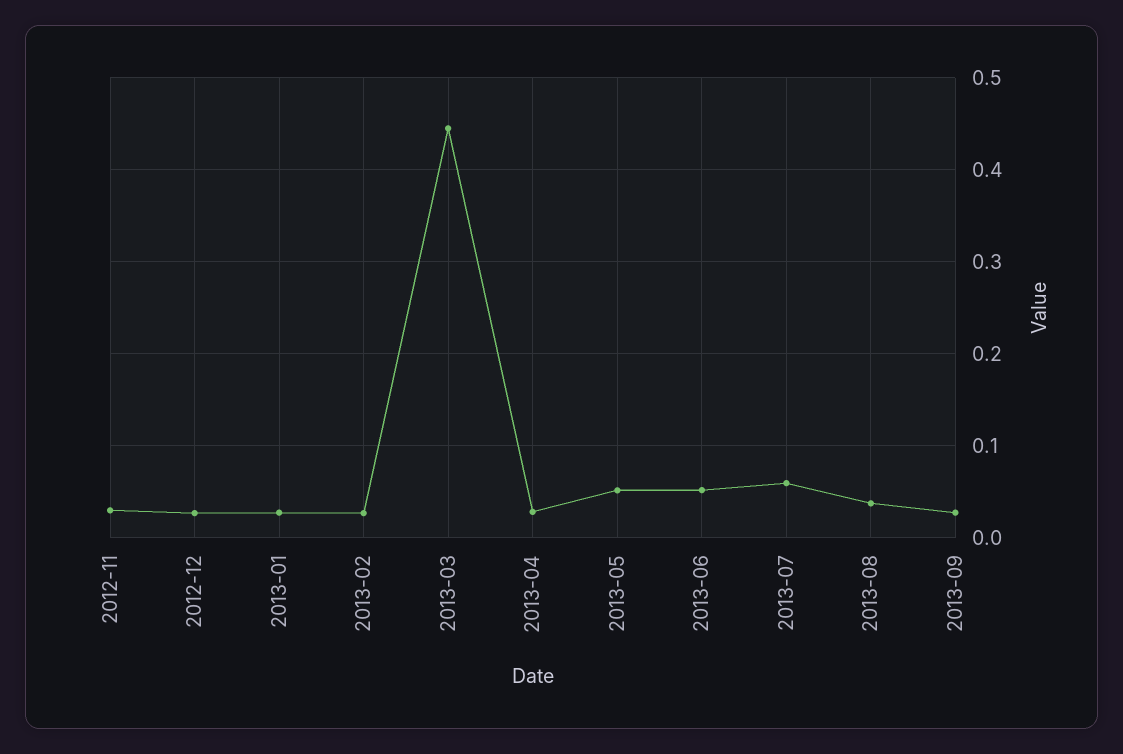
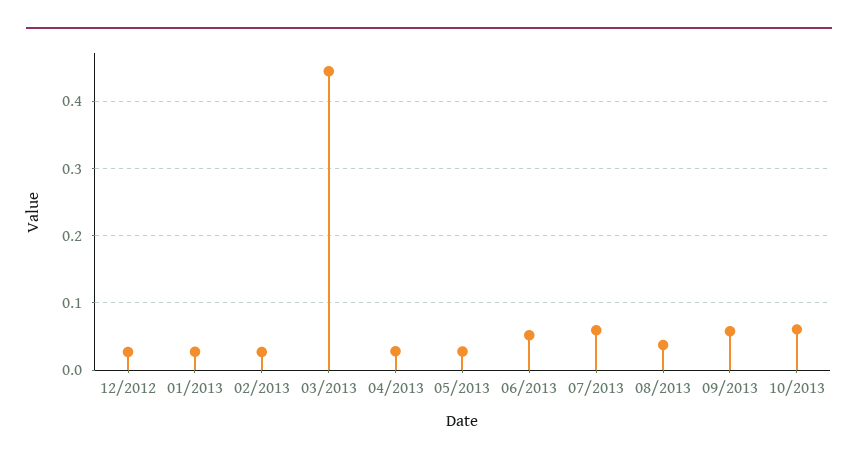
2012-11: 0.03 -> none
2013-05: 0.05 -> 0.03
2013-09: 0.03 -> 0.06
10/2013: none -> 0.06

